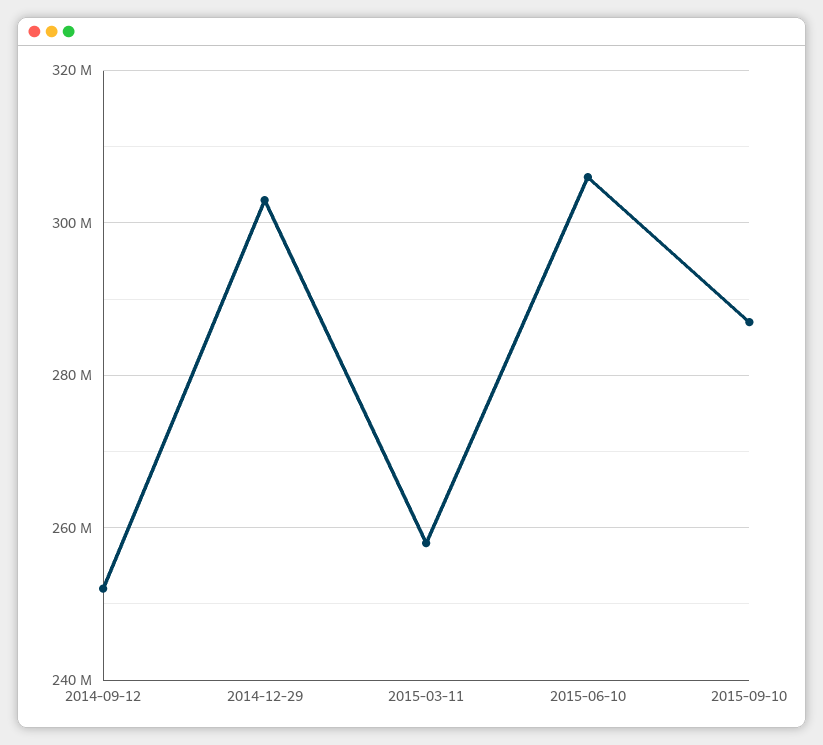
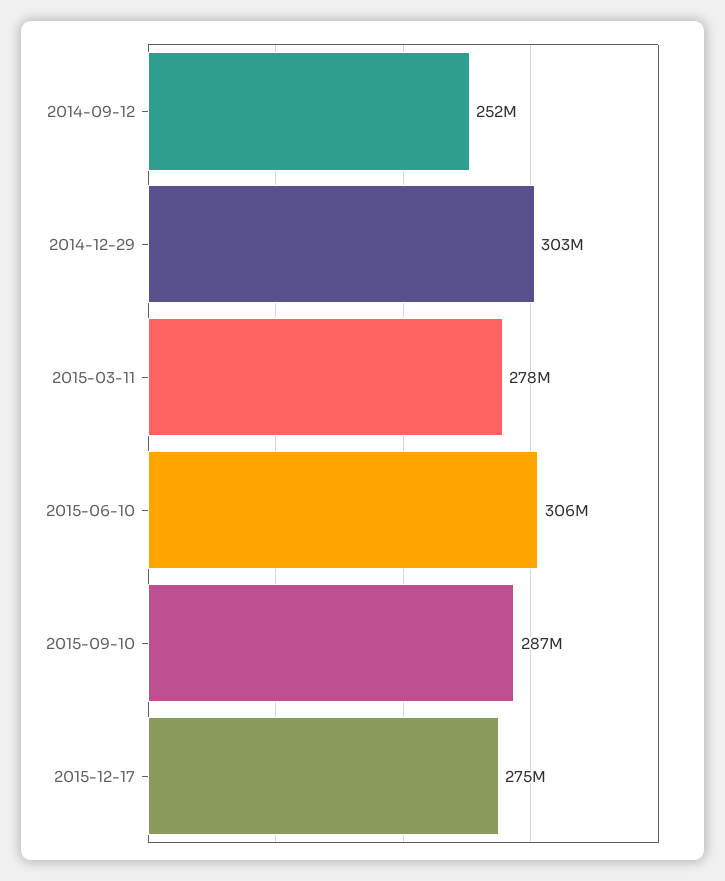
2015-03-11: 258000000 -> 278000000
2015-12-17: none -> 275000000

